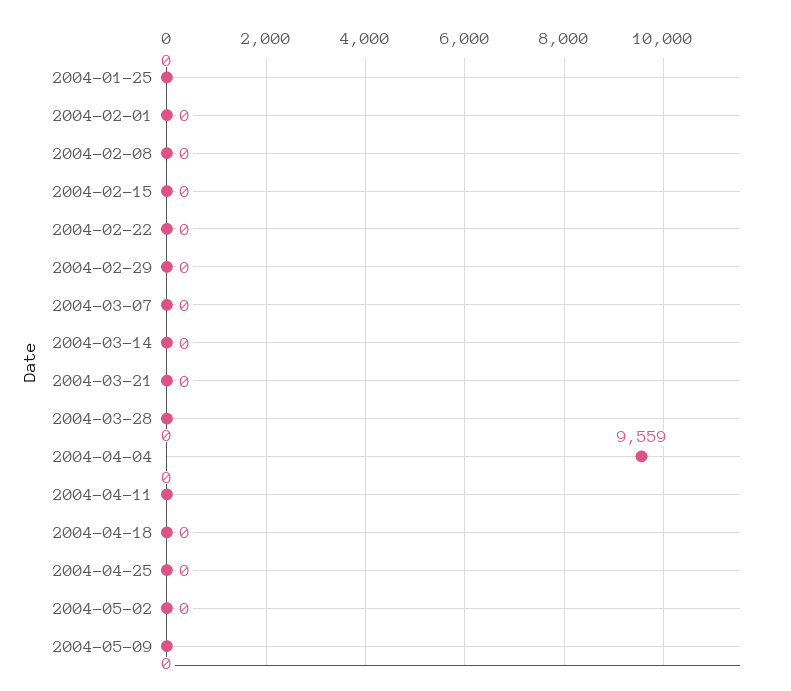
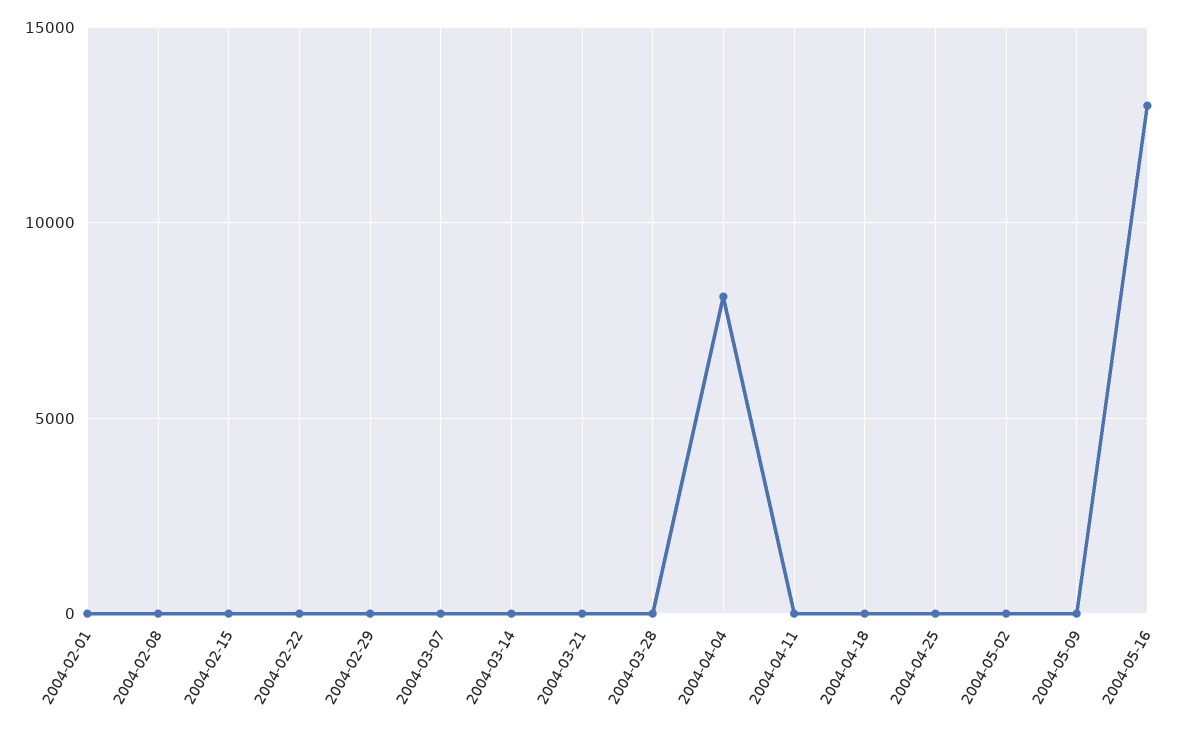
2004-01-25: 0 -> none
2004-04-04: 9559 -> 8000
2004-05-16: none -> 13000

